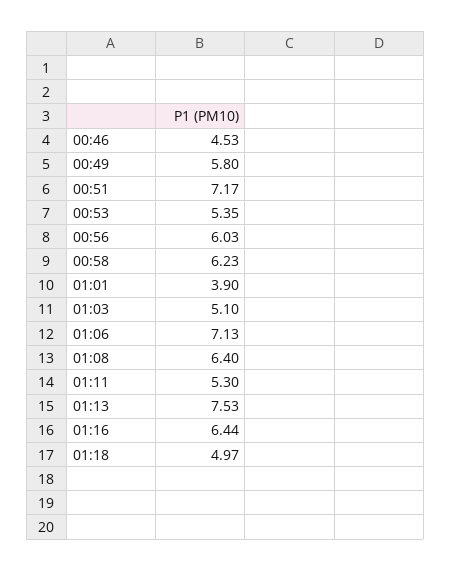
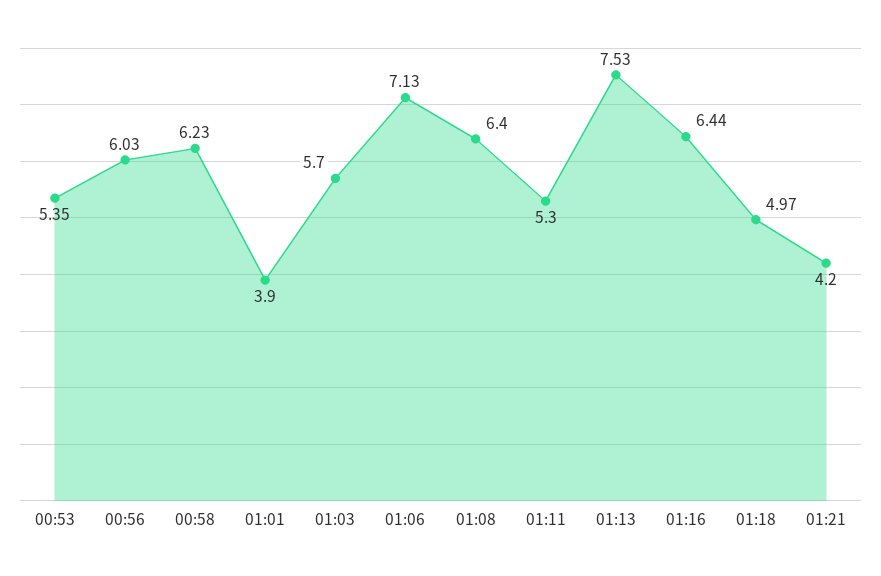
00:46: 4.53 -> none
00:49: 5.8 -> none
00:51: 7.17 -> none
01:03: 5.1 -> 5.7
01:21: none -> 4.2

